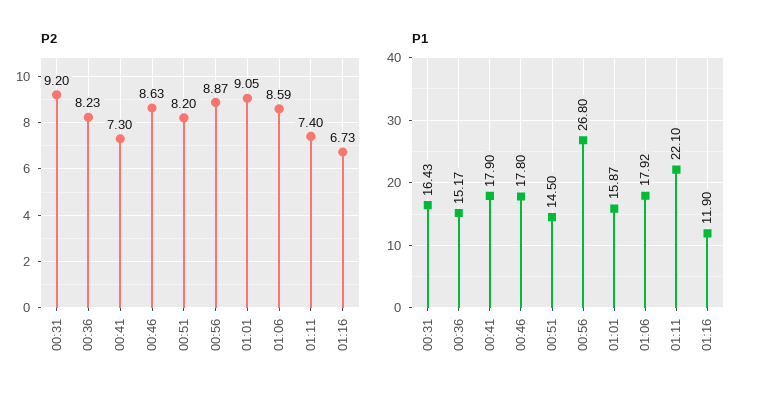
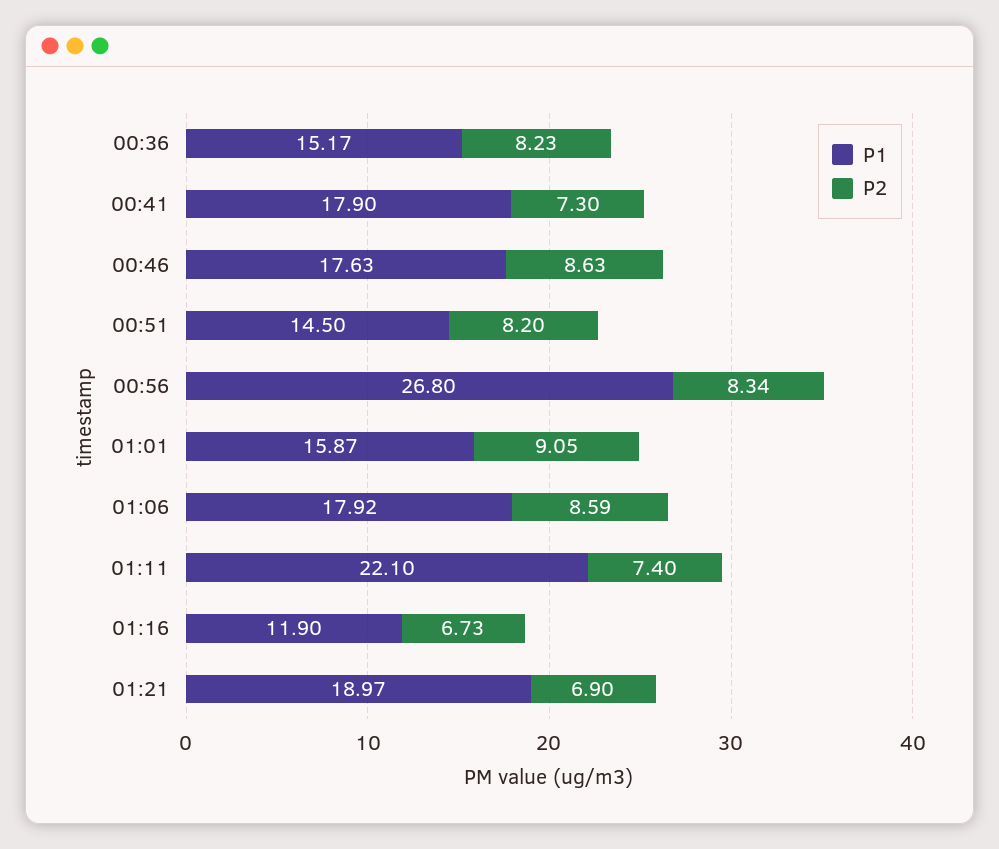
P2, 00:31: 9.2 -> none
P2, 00:56: 8.87 -> 8.34
P1, 00:31: 16.43 -> none
P1, 00:46: 17.8 -> 17.63
P1, 01:21: none -> 18.97
P2, 01:21: none -> 6.9

